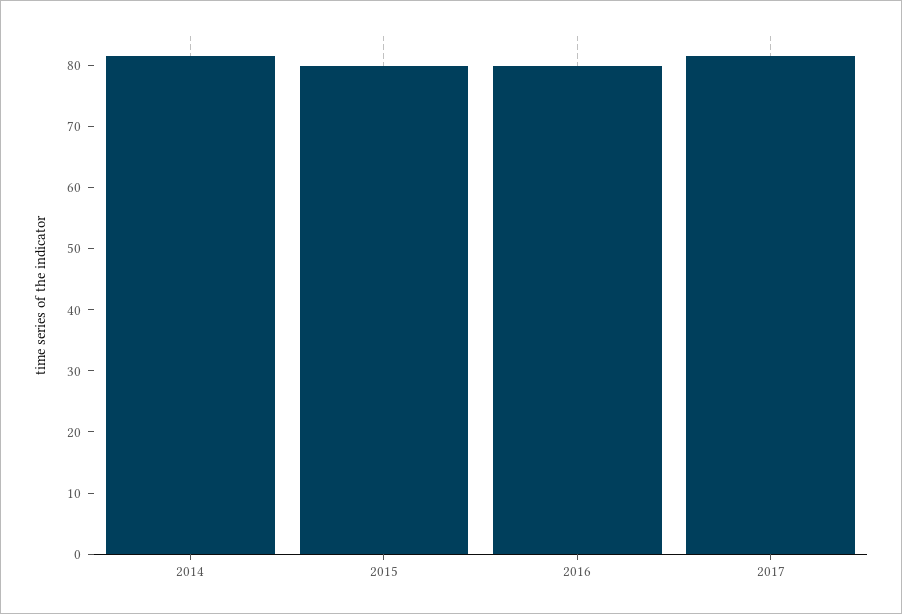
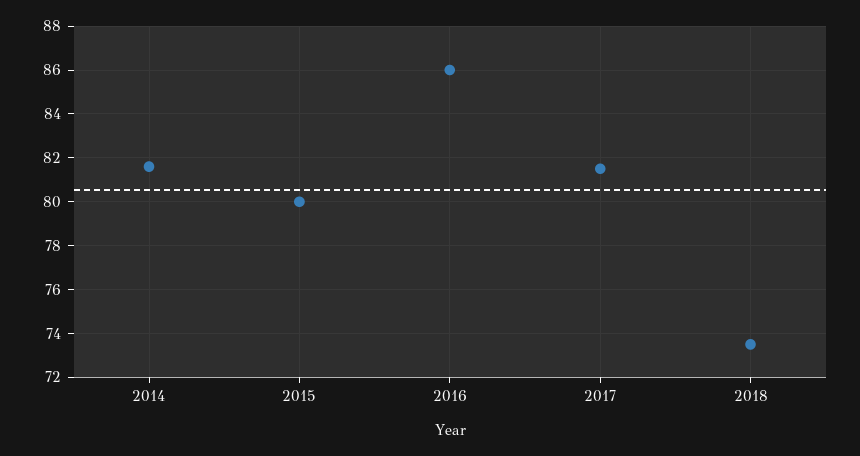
2016: 80 -> 86
2018: none -> 73.5

